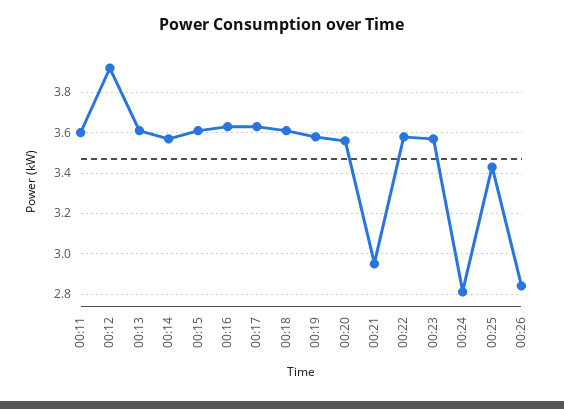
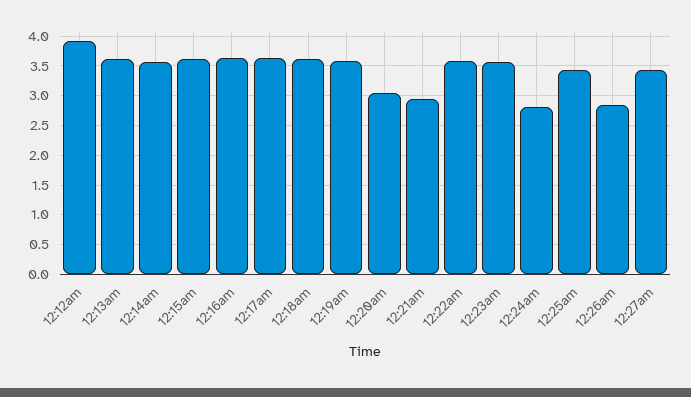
00:11: 3.6 -> none
00:20: 3.55 -> 3
12:27am: none -> 3.5

